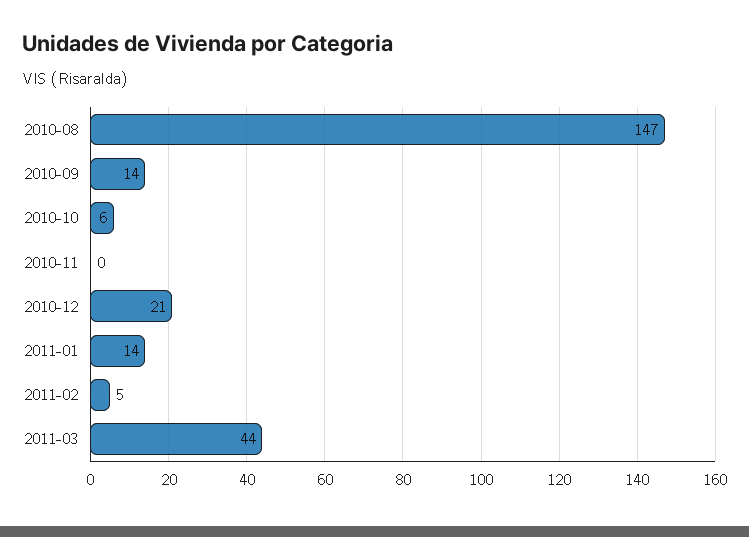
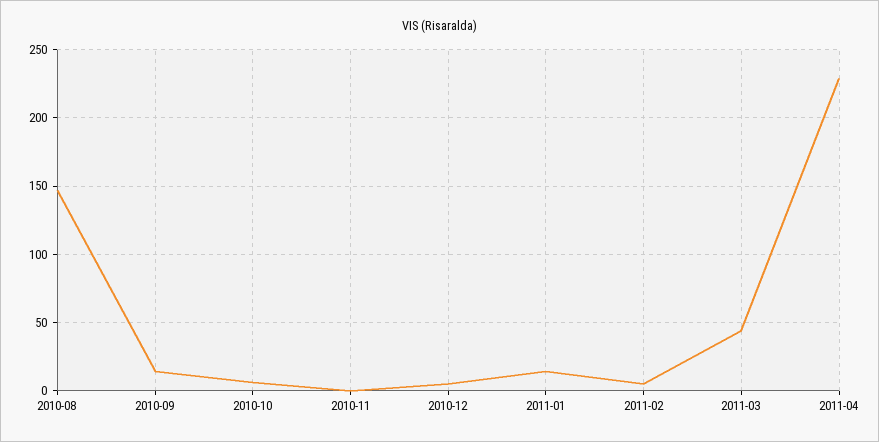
2010-12: 21 -> 5
2011-04: none -> 230

